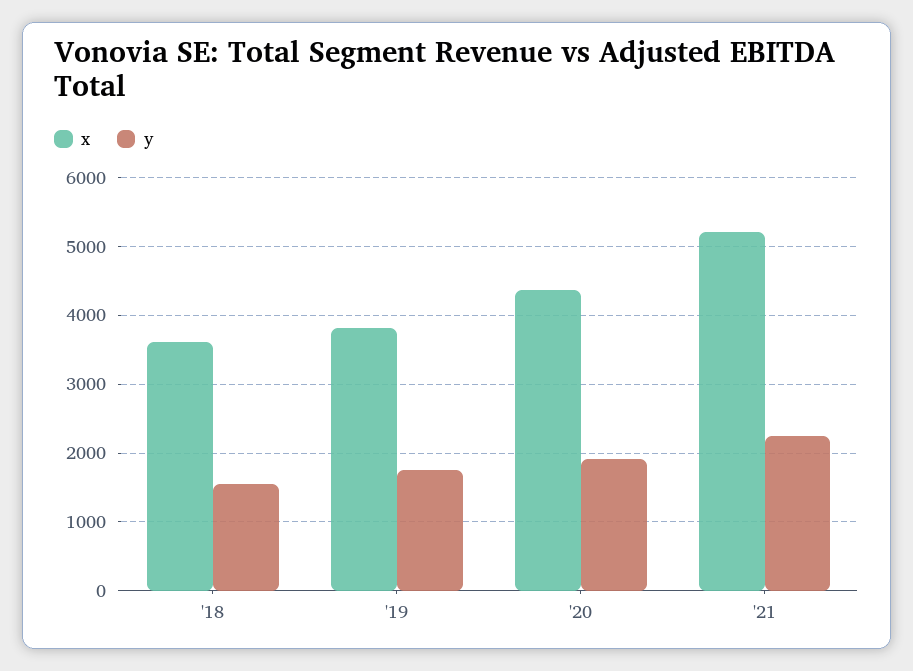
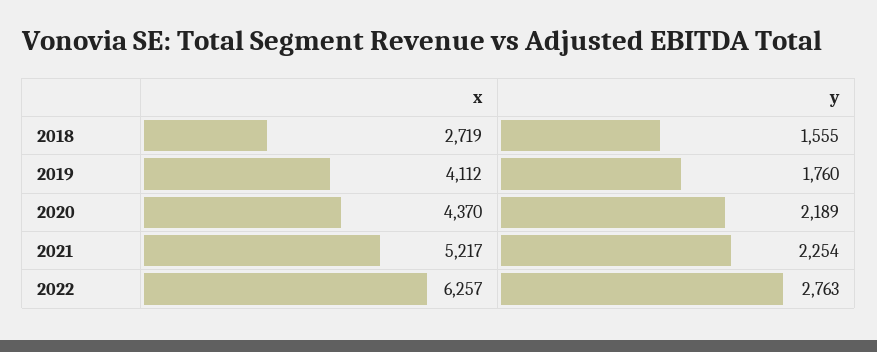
x, '18: 3600 -> 2719
x, '19: 3800 -> 4112
y, '20: 1900 -> 2189
x, 2022: none -> 6257
y, 2022: none -> 2763

